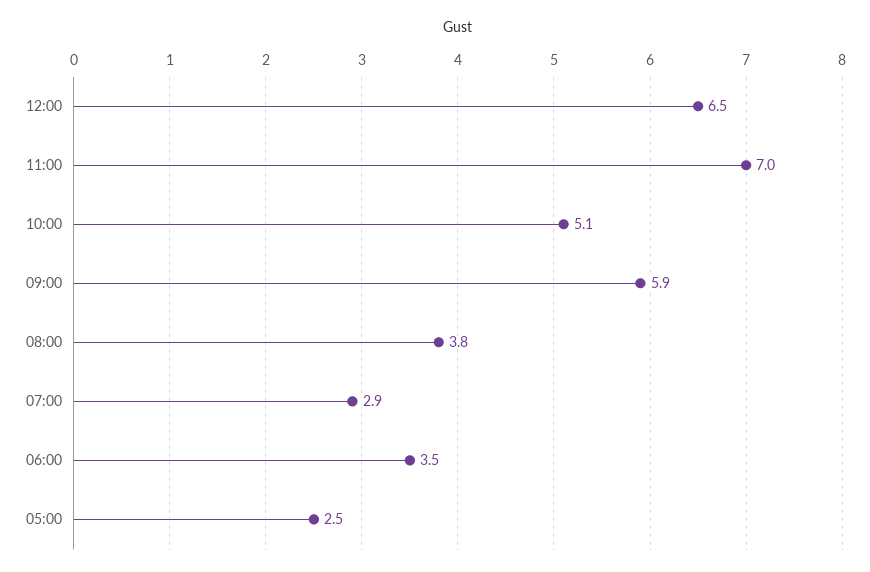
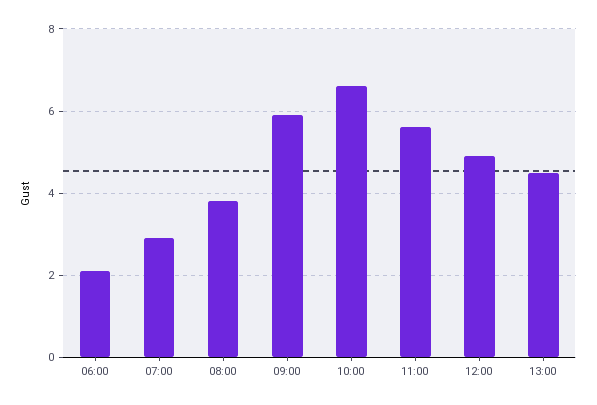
12:00: 6.5 -> 5
11:00: 7 -> 5.5
10:00: 5.1 -> 6.5
06:00: 3.5 -> 2
05:00: 2.5 -> none
13:00: none -> 4.5

